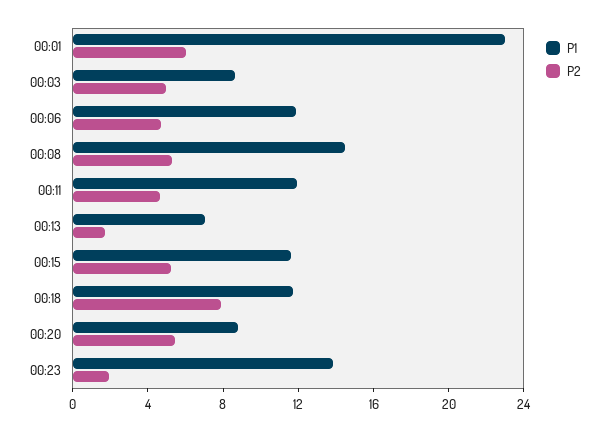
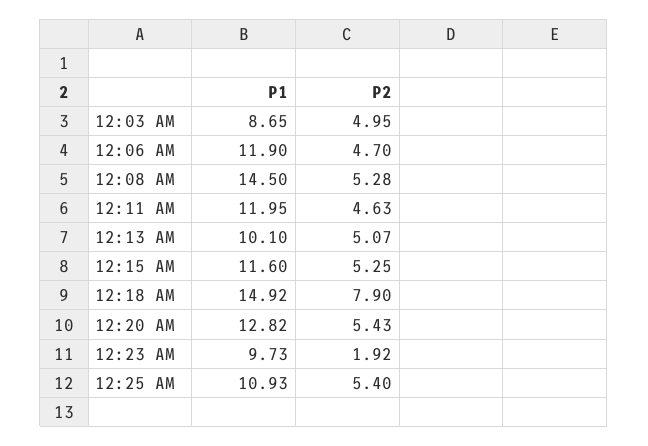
P1, 00:01: 23 -> none
P2, 00:01: 6 -> none
P1, 00:13: 7 -> 10.1
P2, 00:13: 2 -> 5.07
P1, 00:18: 12 -> 14.92
P1, 00:20: 9 -> 12.82
P1, 00:23: 14 -> 9.73
P1, 12:25 AM: none -> 10.93
P2, 12:25 AM: none -> 5.4

